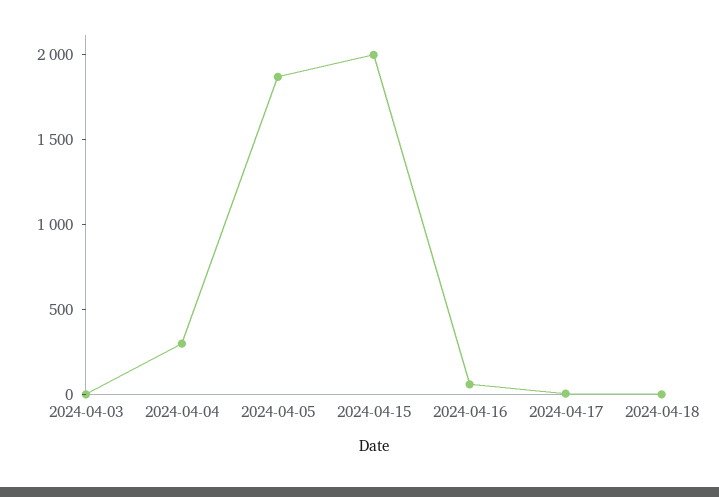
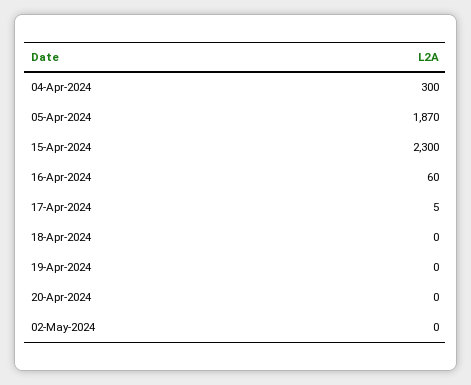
2024-04-03: 0 -> none
2024-04-15: 2000 -> 2300
19-Apr-2024: none -> 0
20-Apr-2024: none -> 0
02-May-2024: none -> 0

